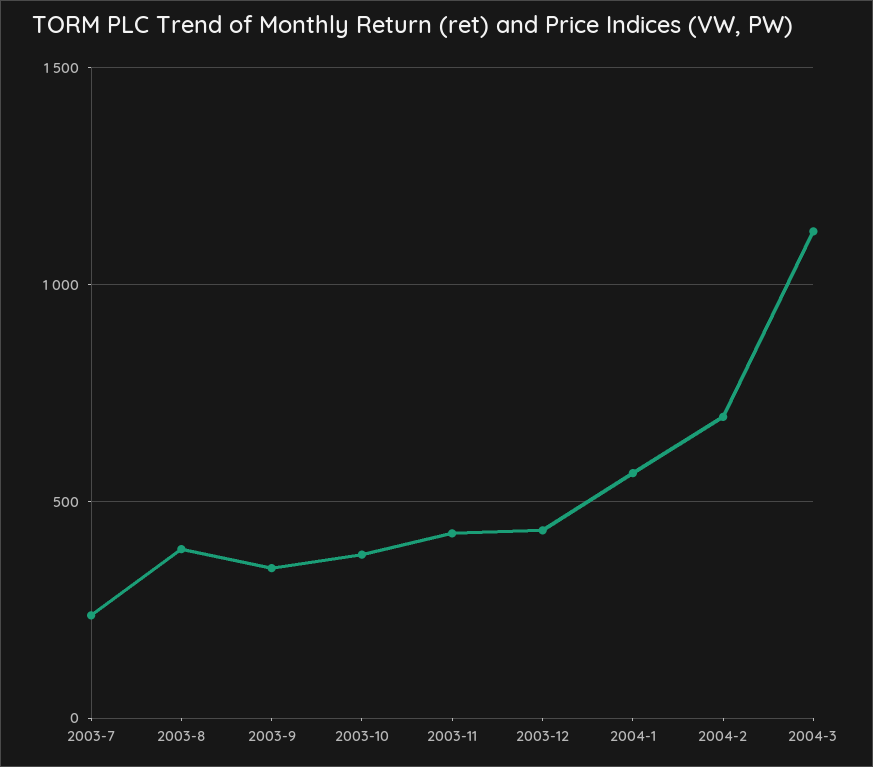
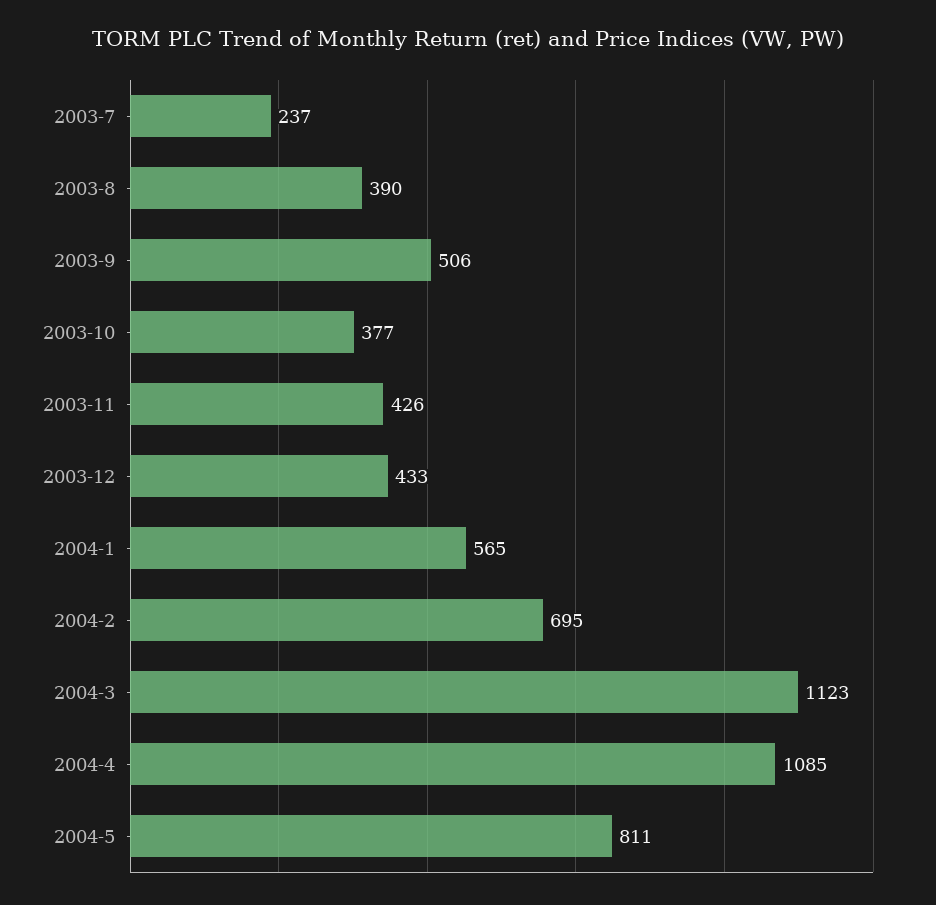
2003-9: 350 -> 506
2004-4: none -> 1085
2004-5: none -> 811

